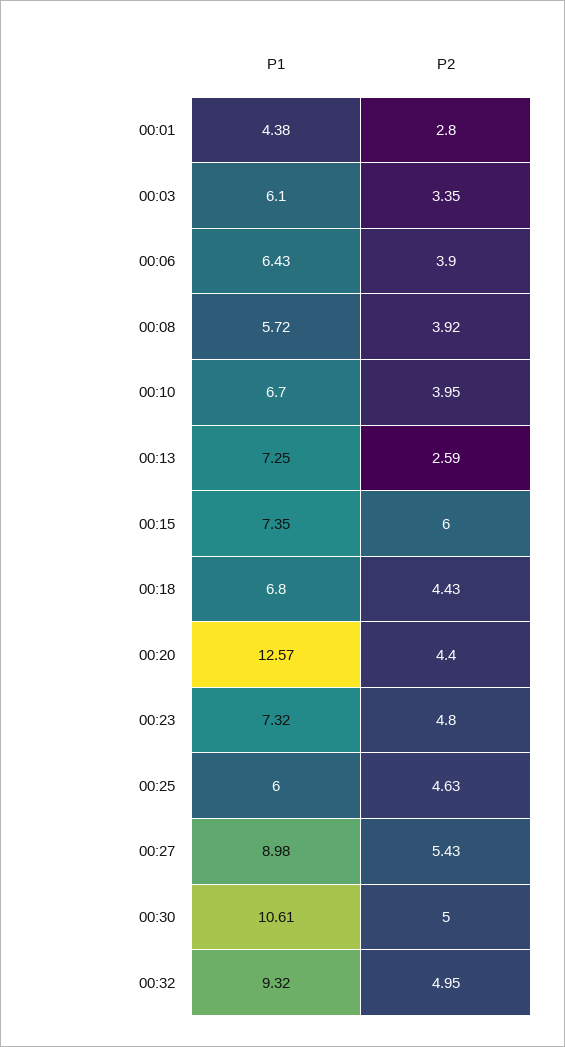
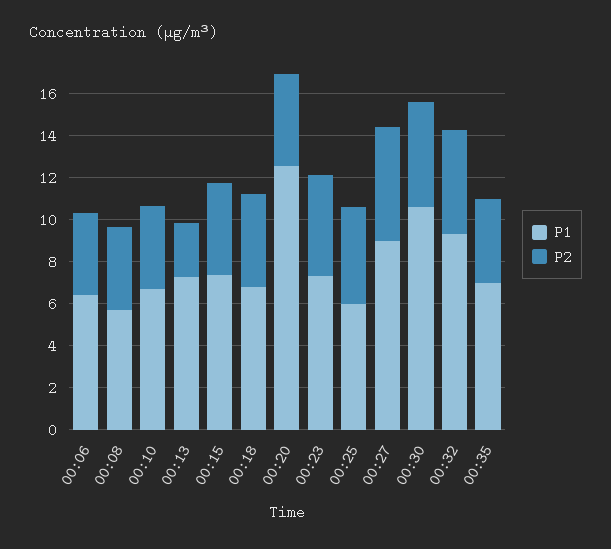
P1, 00:01: 4.38 -> none
P2, 00:01: 2.8 -> none
P1, 00:03: 6.1 -> none
P2, 00:03: 3.35 -> none
P2, 00:15: 6 -> 4.5
P1, 00:35: none -> 7
P2, 00:35: none -> 4

